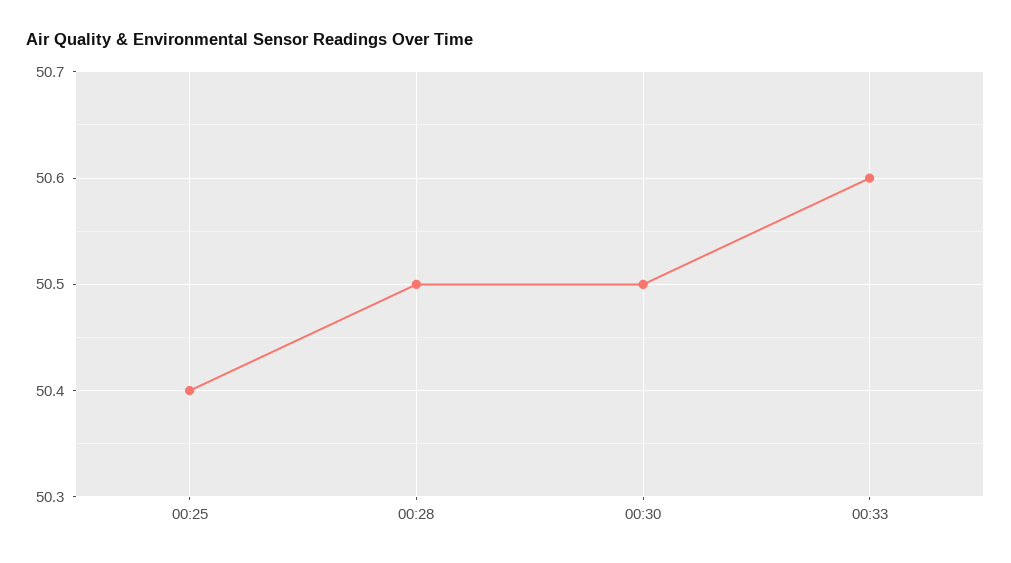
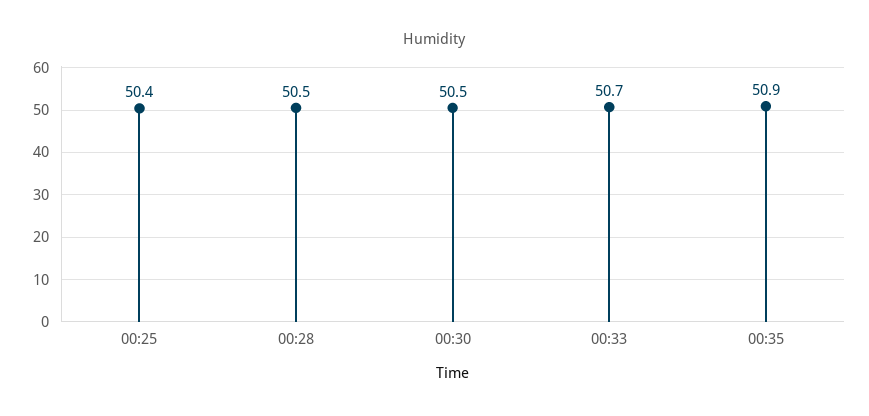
00:33: 50.6 -> 50.7
00:35: none -> 50.9

